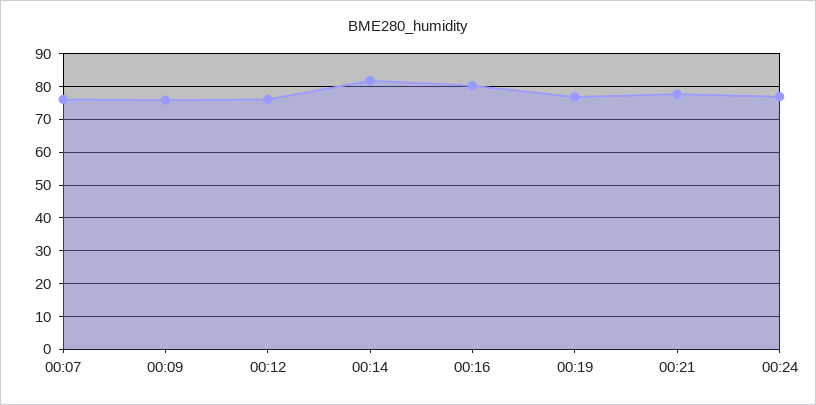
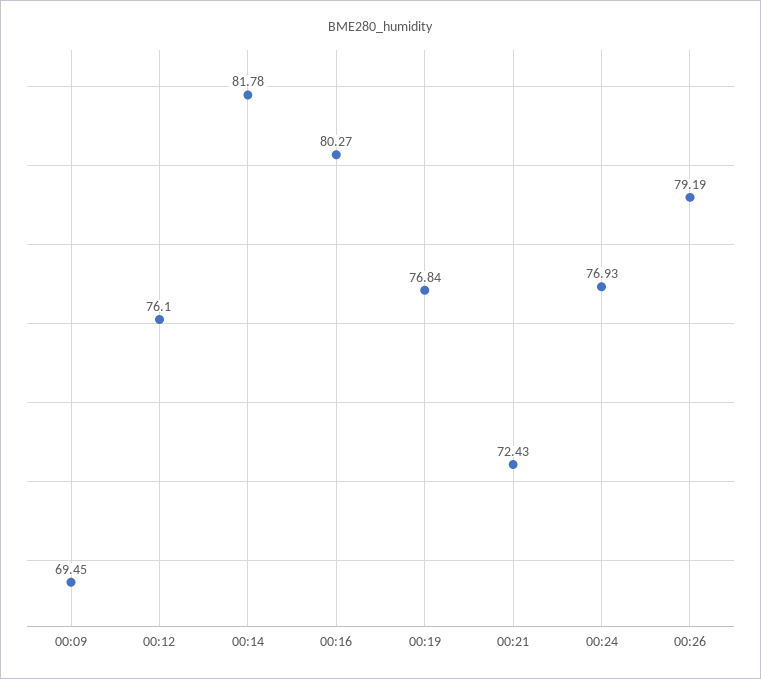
00:07: 76 -> none
00:09: 76 -> 69.45
00:21: 78 -> 72.43
00:26: none -> 79.19

